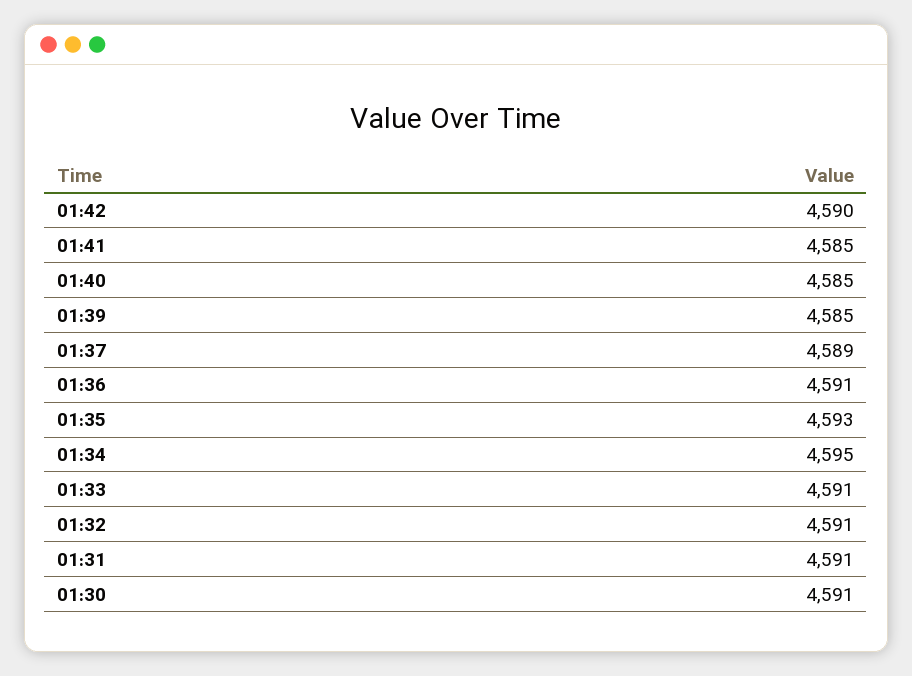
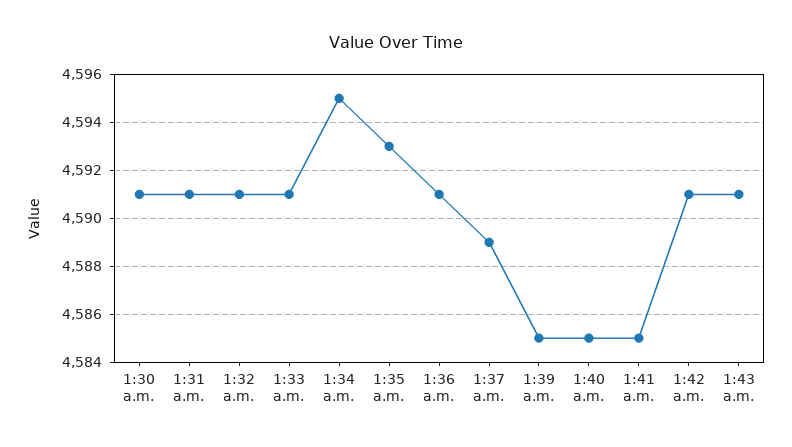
01:42: 4590 -> 4591
1:43 a.m.: none -> 4591

